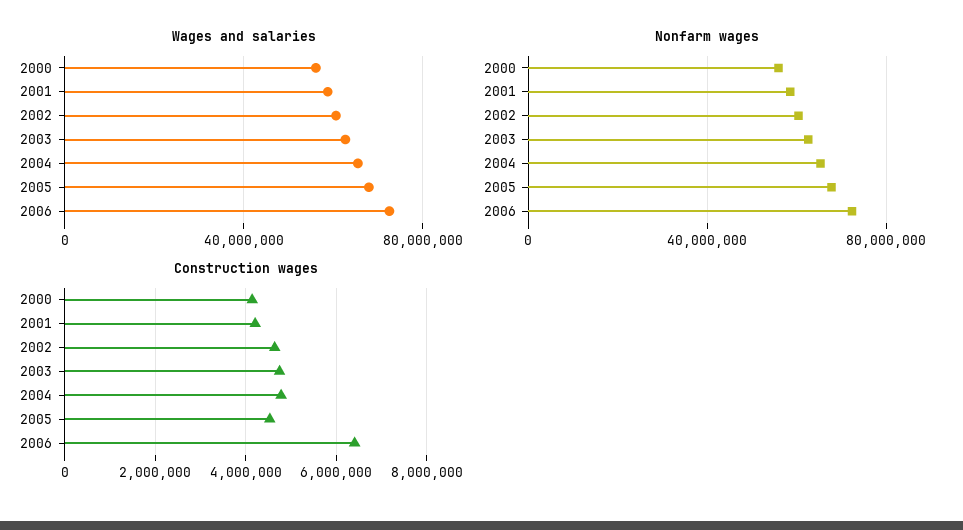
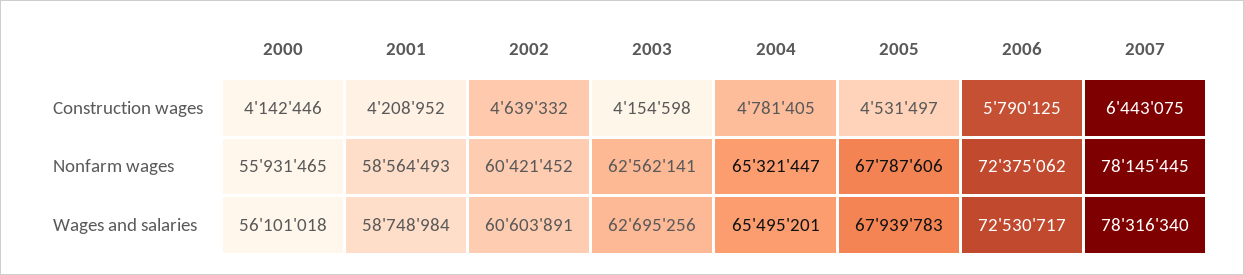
Construction wages, 2003: 4800000 -> 4154598
Construction wages, 2006: 6400000 -> 5790125
Construction wages, 2007: none -> 6443075
Nonfarm wages, 2007: none -> 78145445
Wages and salaries, 2007: none -> 78316340

